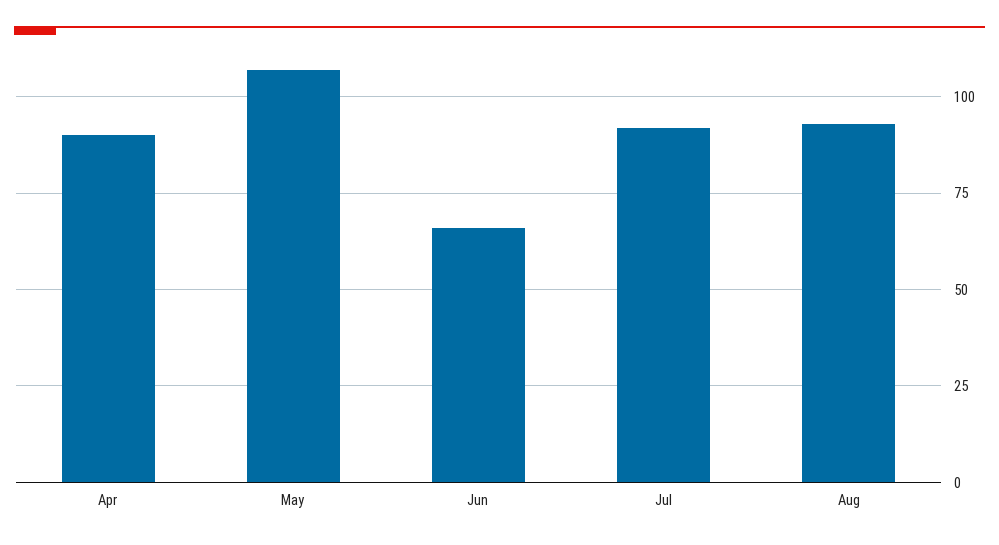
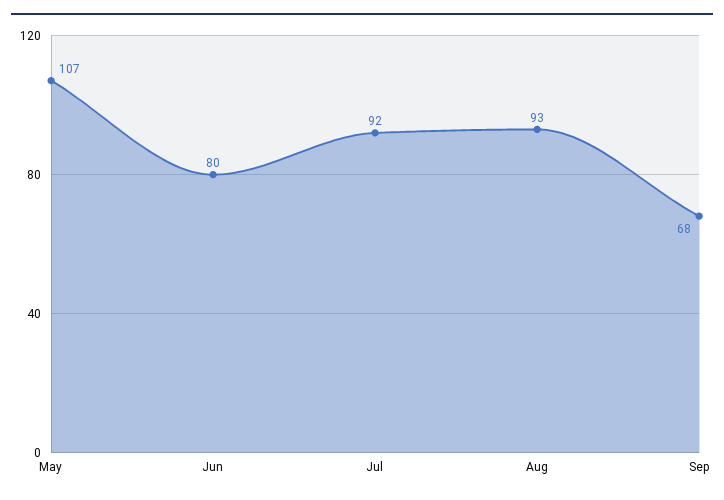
Apr: 90 -> none
Jun: 65 -> 80
Sep: none -> 68

